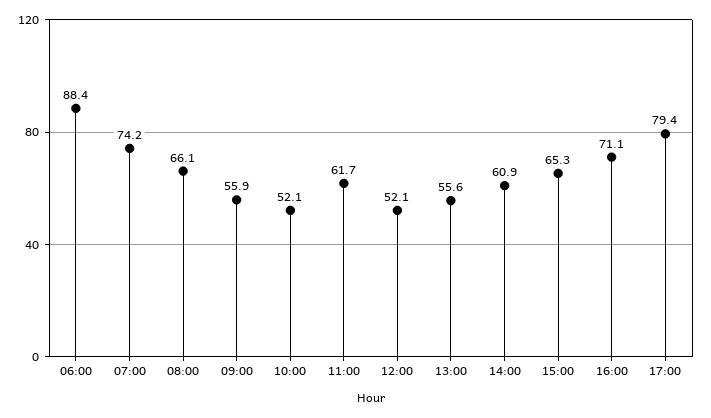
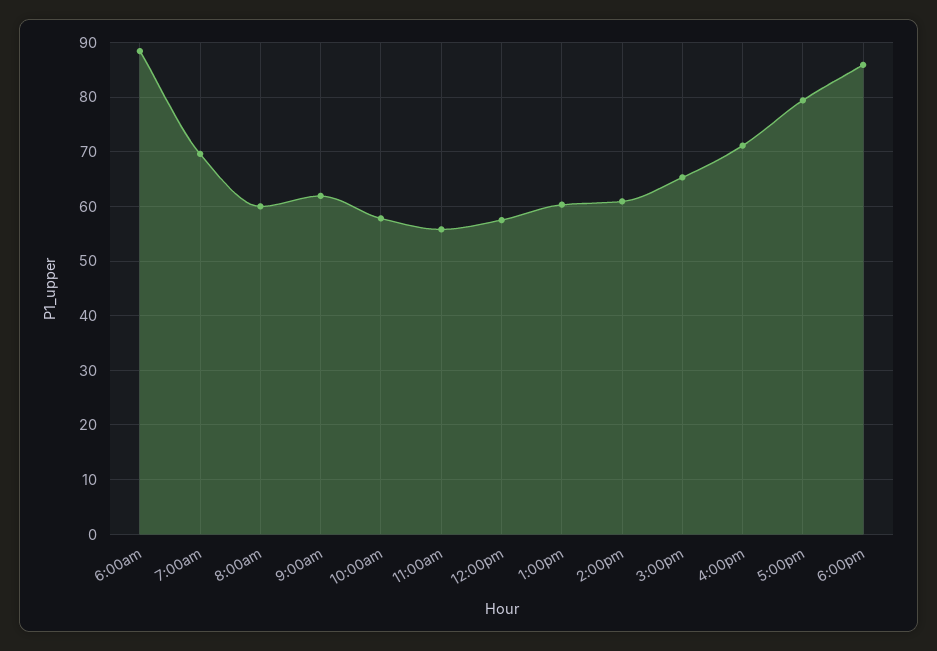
07:00: 74.2 -> 70
08:00: 66.1 -> 60
09:00: 55.9 -> 62
10:00: 52.1 -> 58
11:00: 61.7 -> 56
12:00: 52.1 -> 58
13:00: 55.6 -> 60
6:00pm: none -> 86

